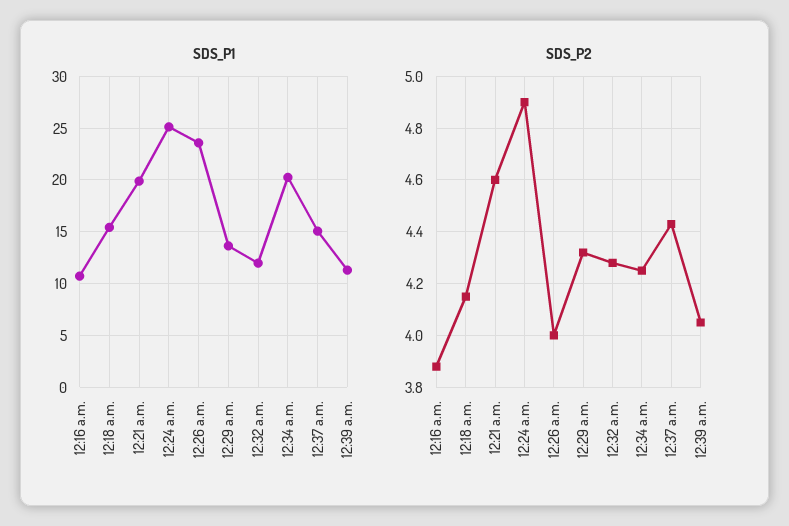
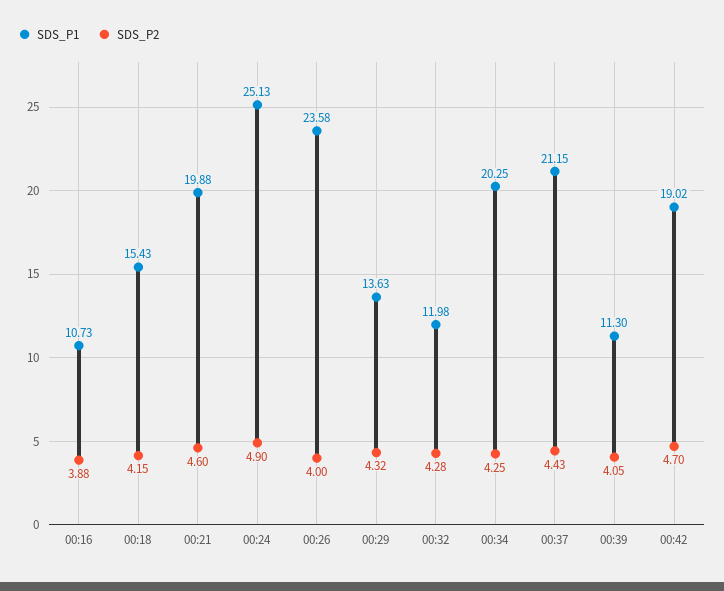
SDS_P1, 12:37 a.m.: 15 -> 21.15
SDS_P1, 00:42: none -> 19.02
SDS_P2, 00:42: none -> 4.7

